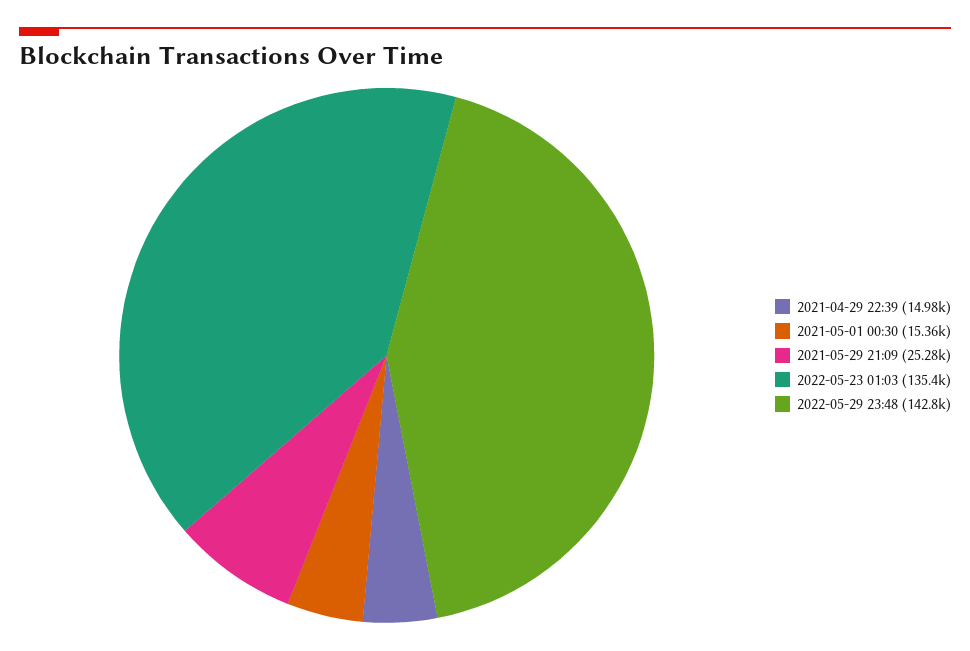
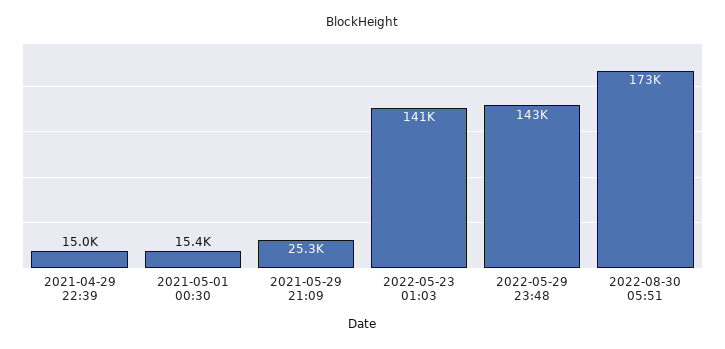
2022-05-23 01:03: 135400 -> 141000
2022-08-30 05:51: none -> 173000

